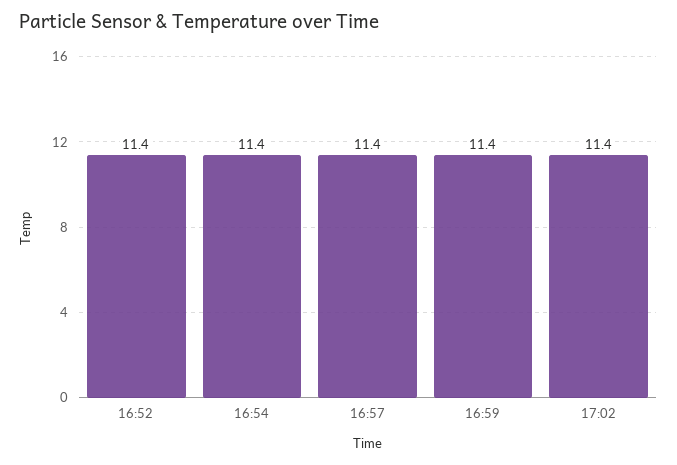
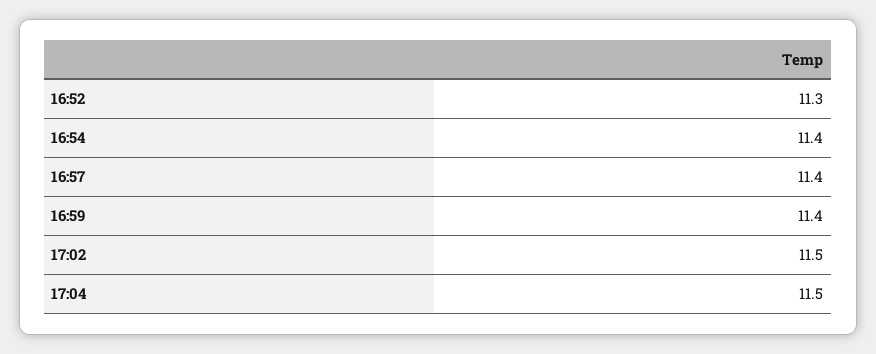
16:52: 11.4 -> 11.3
17:02: 11.4 -> 11.5
17:04: none -> 11.5

